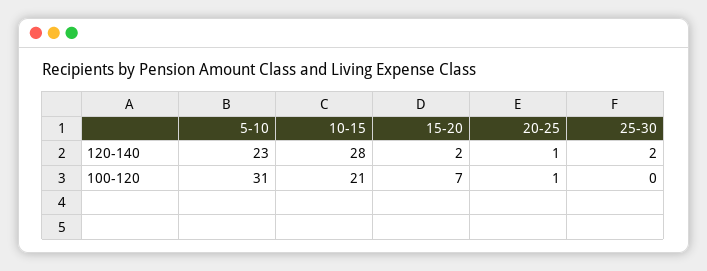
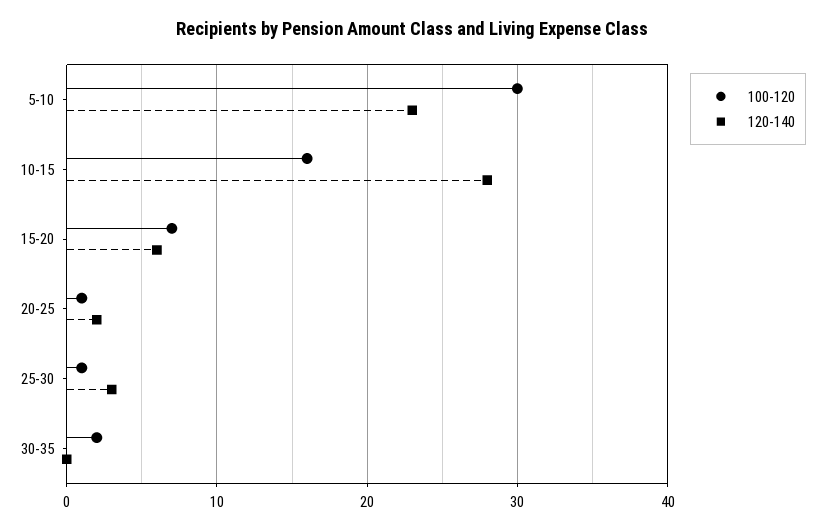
120-140, 15-20: 2 -> 6
120-140, 20-25: 1 -> 2
120-140, 25-30: 2 -> 3
100-120, 5-10: 31 -> 30
100-120, 10-15: 21 -> 16
100-120, 25-30: 0 -> 1
100-120, 30-35: none -> 2
120-140, 30-35: none -> 0

